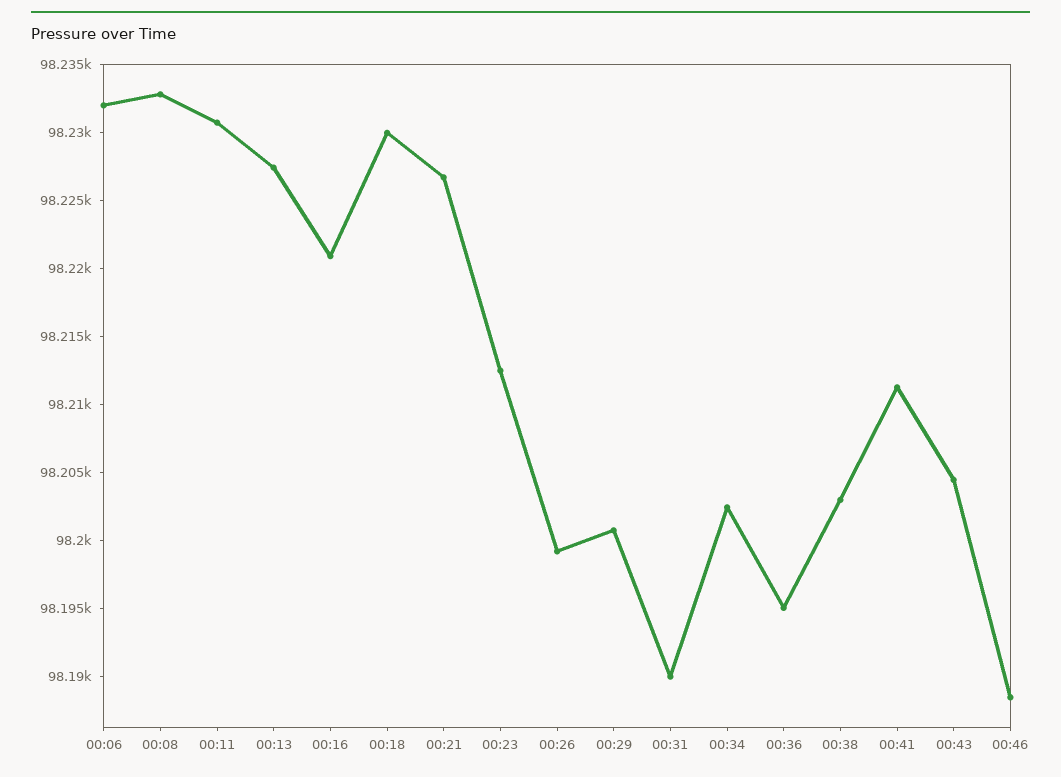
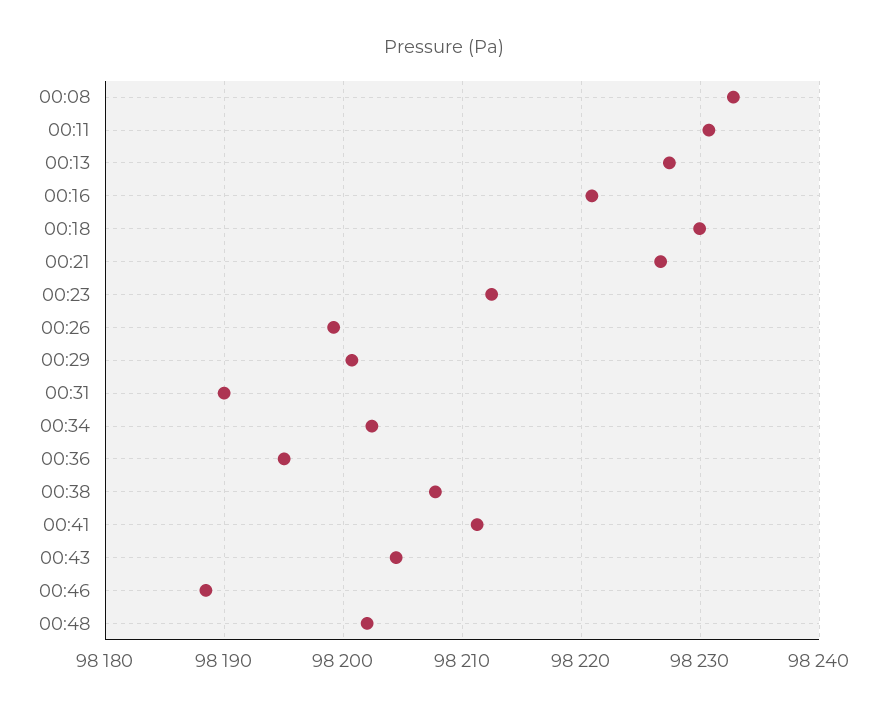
00:06: 98232 -> none
00:38: 98203 -> 98208
00:48: none -> 98202

